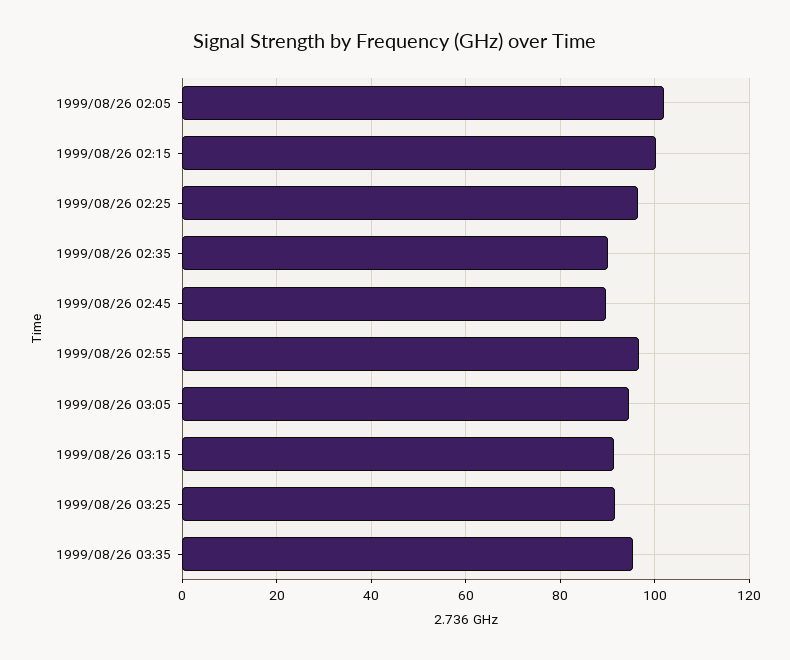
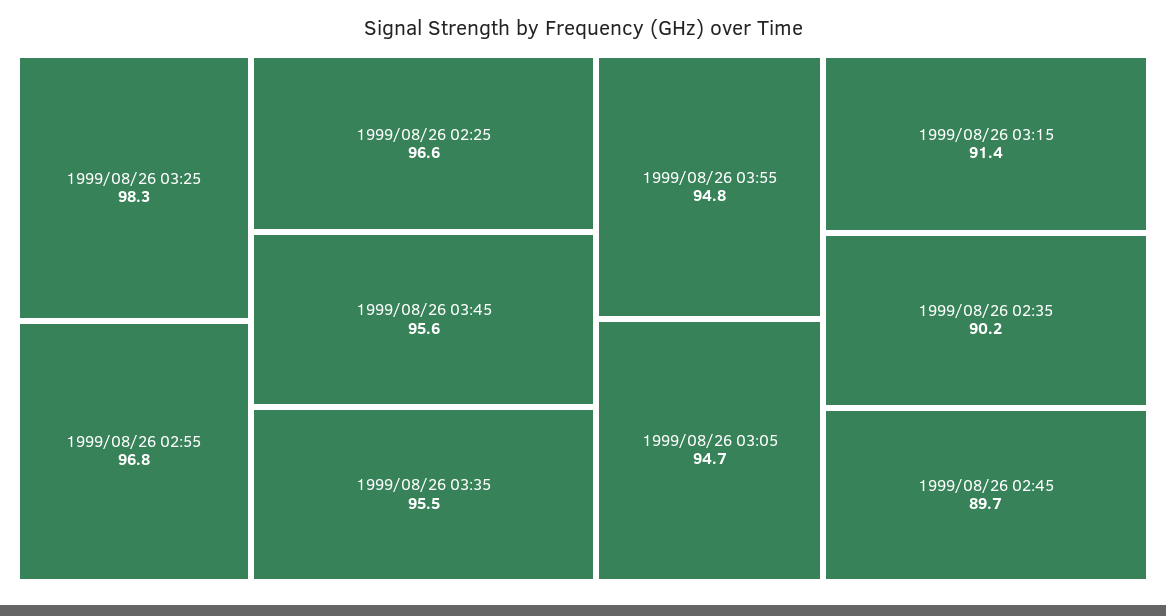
1999/08/26 02:05: 102 -> none
1999/08/26 02:15: 100 -> none
1999/08/26 03:25: 92 -> 98.3
1999/08/26 03:45: none -> 95.6
1999/08/26 03:55: none -> 94.8

